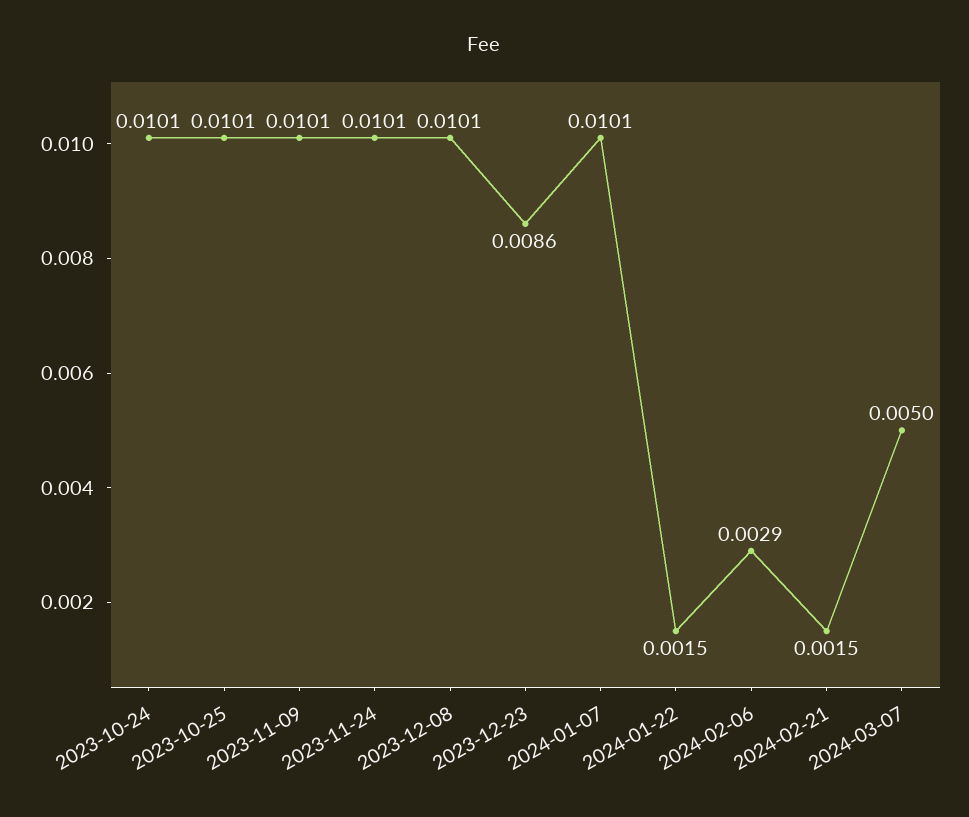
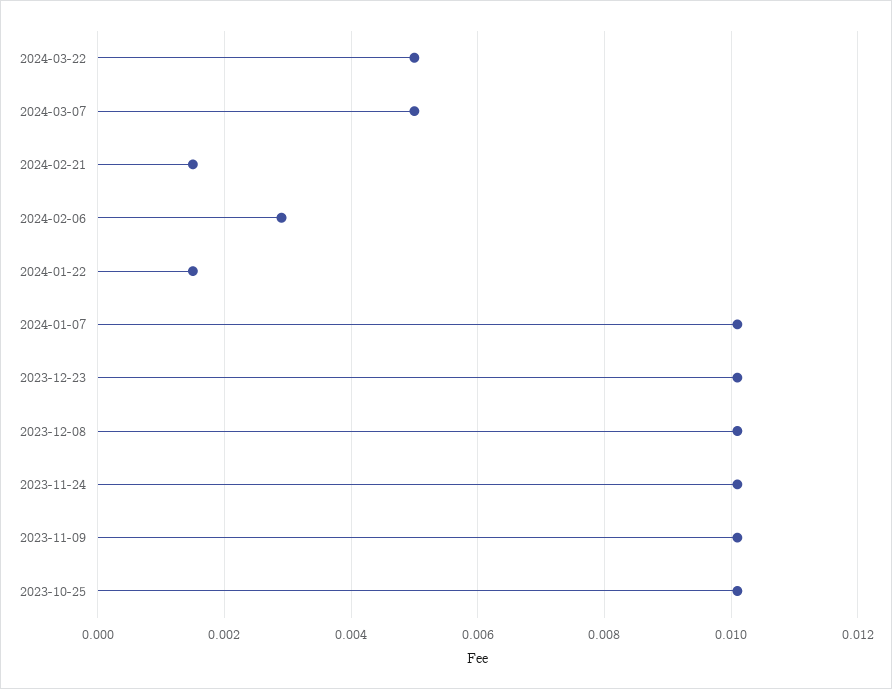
2023-10-24: 0.0101 -> none
2023-12-23: 0.0086 -> 0.01
2024-03-22: none -> 0.005

